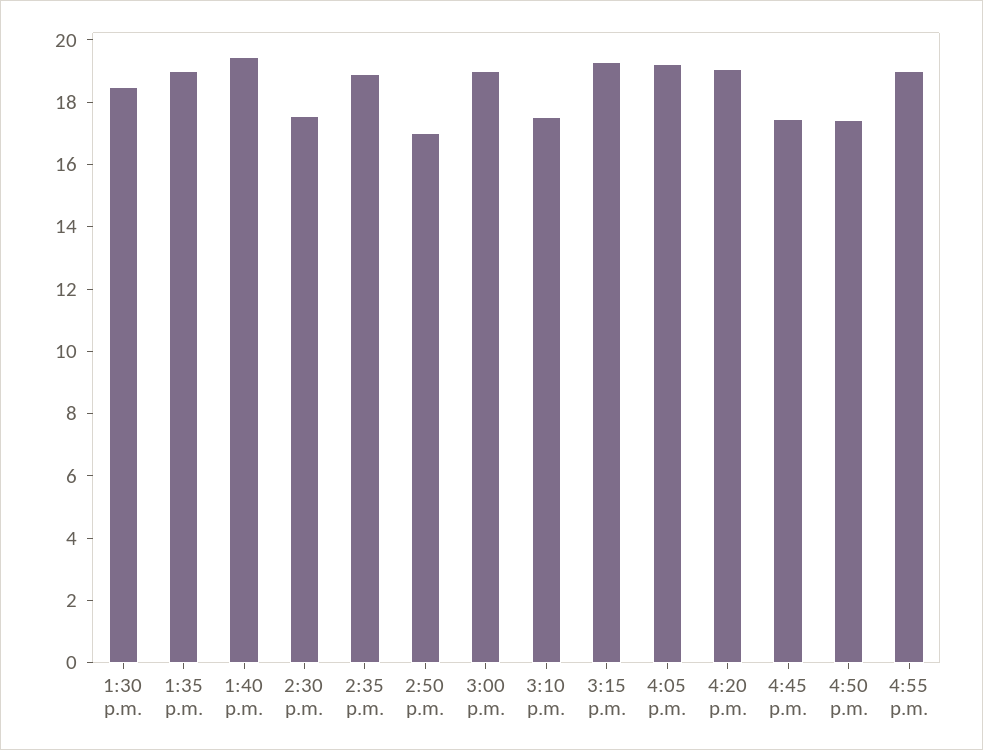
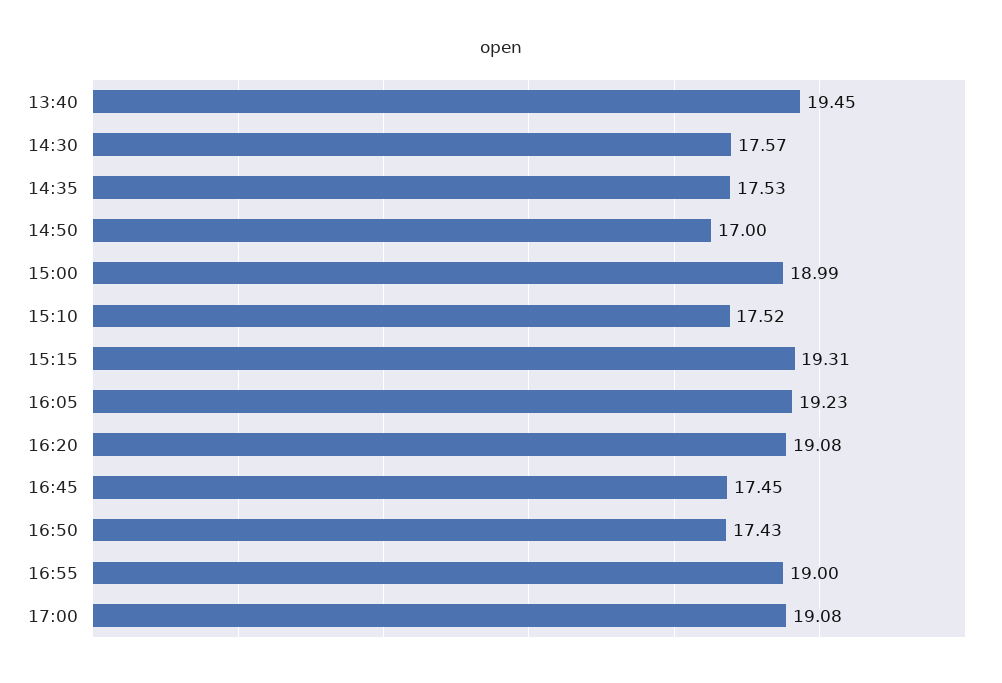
1:30 p.m.: 18.5 -> none
1:35 p.m.: 19 -> none
2:35 p.m.: 19 -> 17.53
17:00: none -> 19.08

